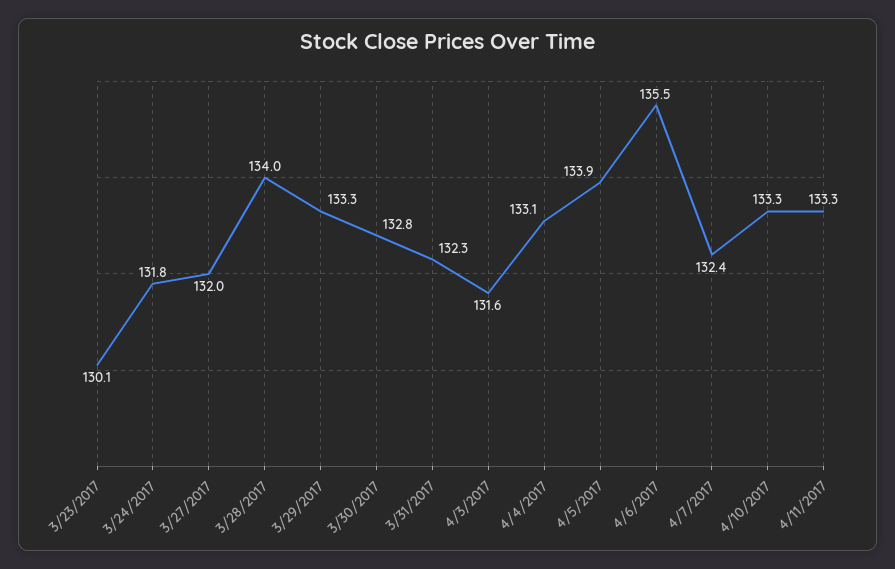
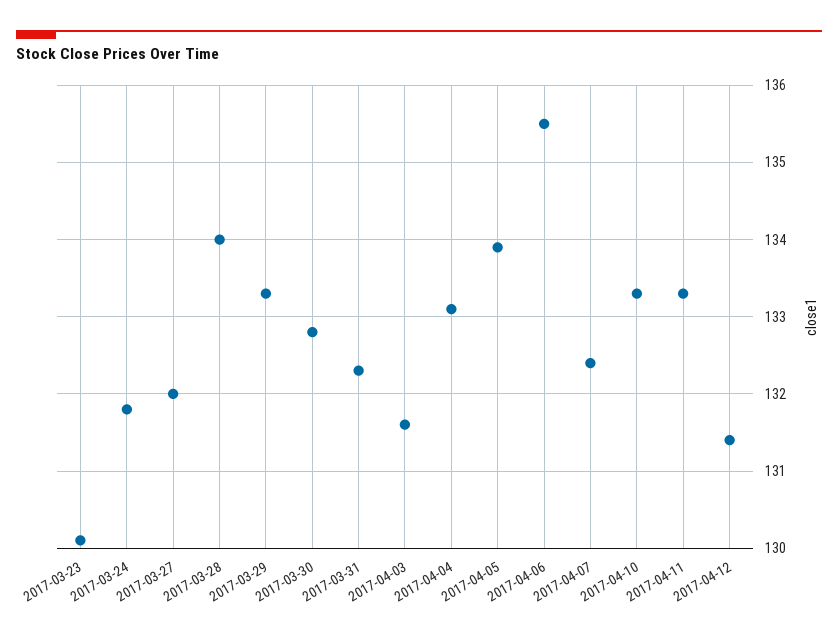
2017-04-12: none -> 131.4

